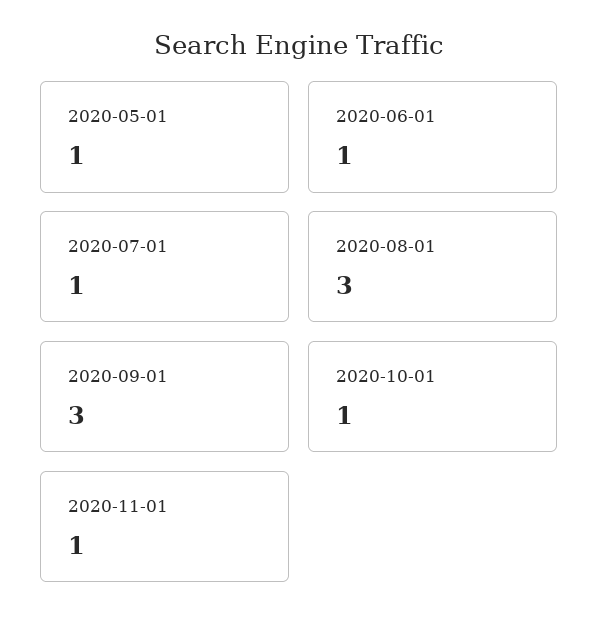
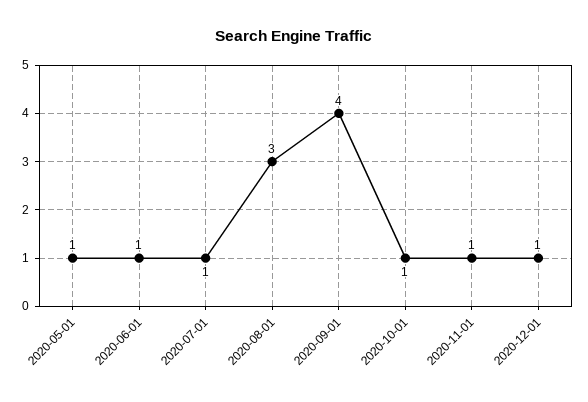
2020-09-01: 3 -> 4
2020-12-01: none -> 1

